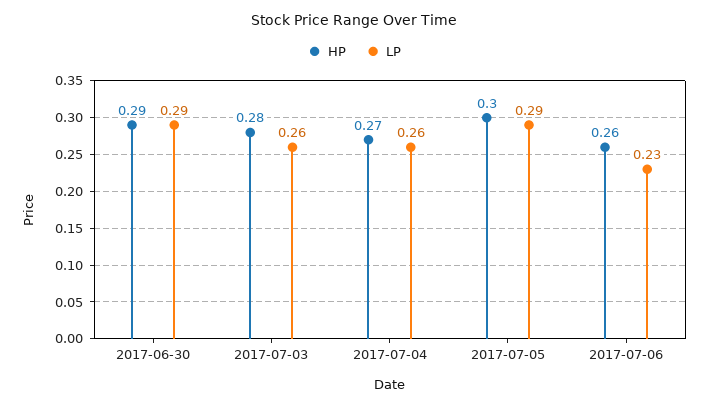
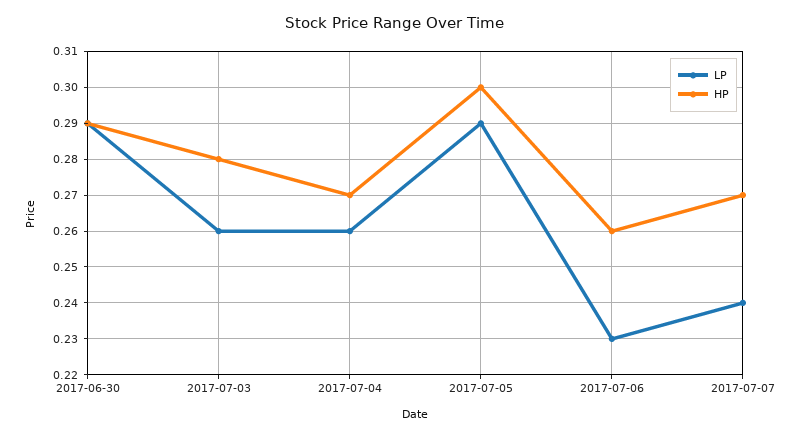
LP, 2017-07-07: none -> 0.24
HP, 2017-07-07: none -> 0.27

